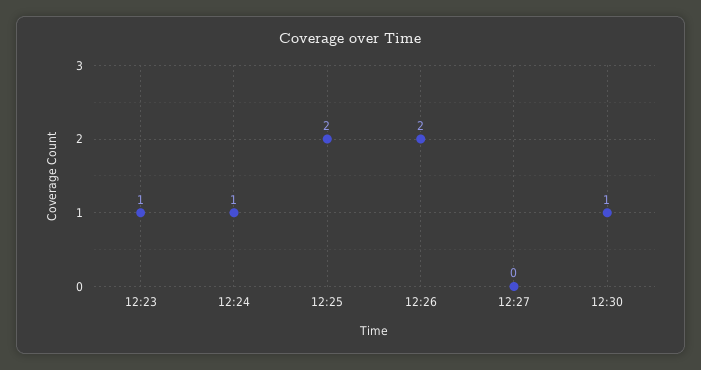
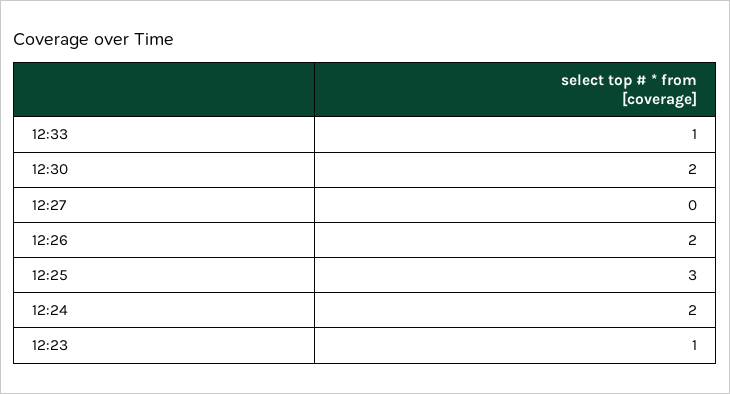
12:24: 1 -> 2
12:25: 2 -> 3
12:30: 1 -> 2
12:33: none -> 1

